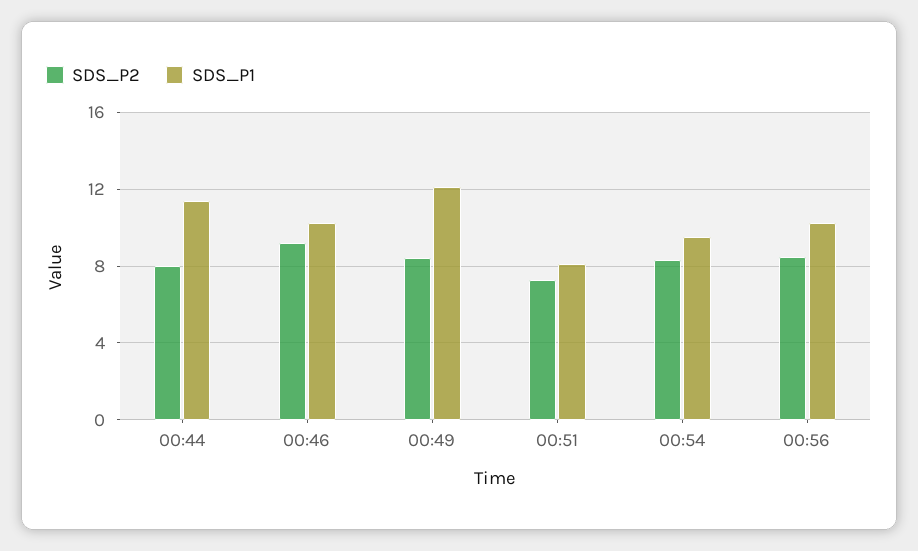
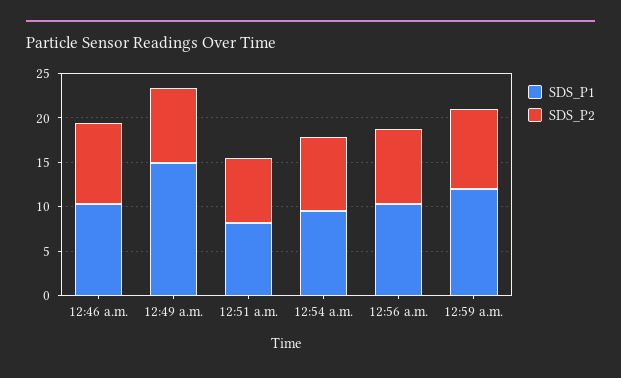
SDS_P2, 00:44: 8 -> none
SDS_P1, 00:44: 11.5 -> none
SDS_P1, 00:49: 12 -> 15
SDS_P1, 12:59 a.m.: none -> 12
SDS_P2, 12:59 a.m.: none -> 9

